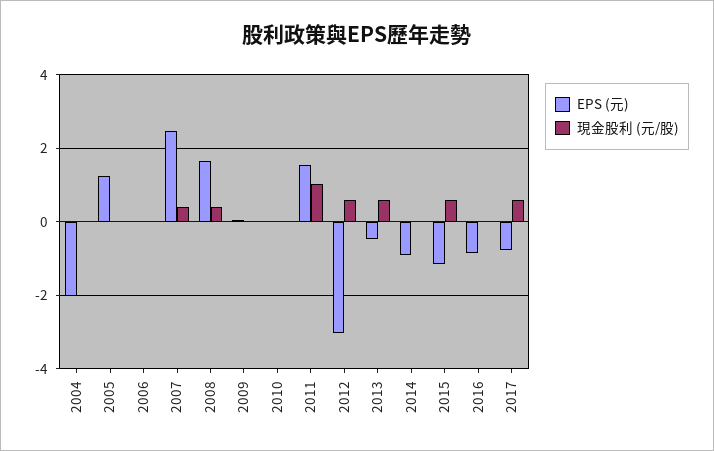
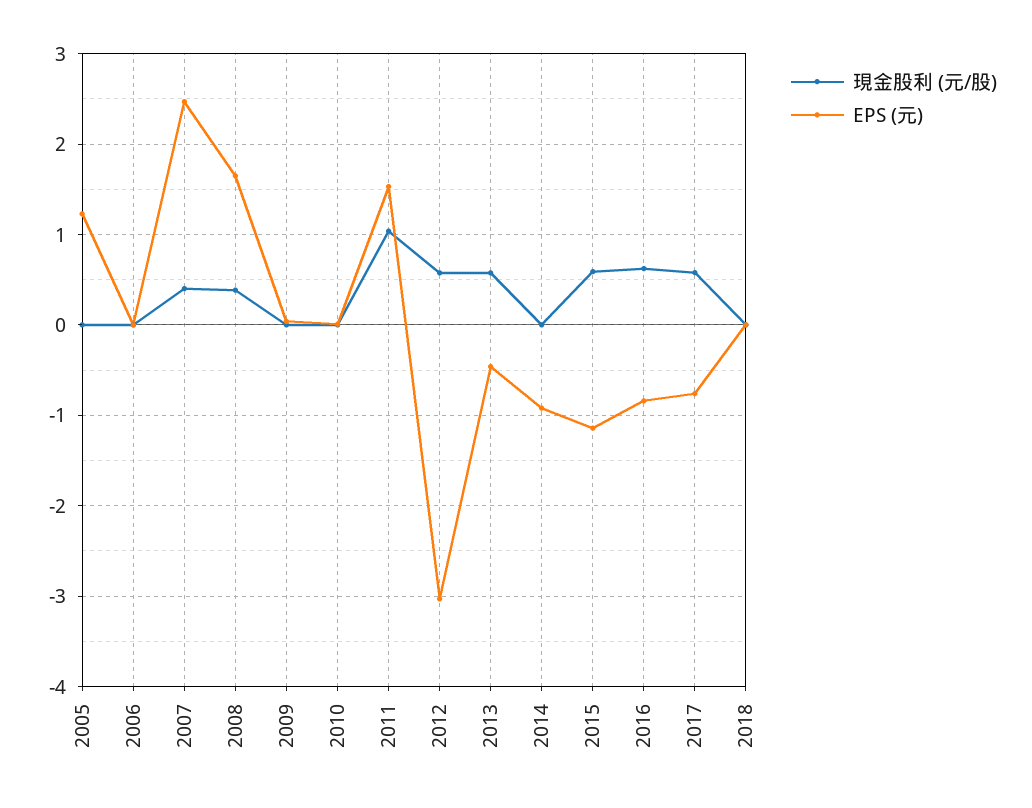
EPS (元), 2004: -2 -> none
現金股利 (元/股), 2004: 0 -> none
現金股利 (元/股), 2016: 0 -> 0.6
現金股利 (元/股), 2018: none -> 0
EPS (元), 2018: none -> 0

